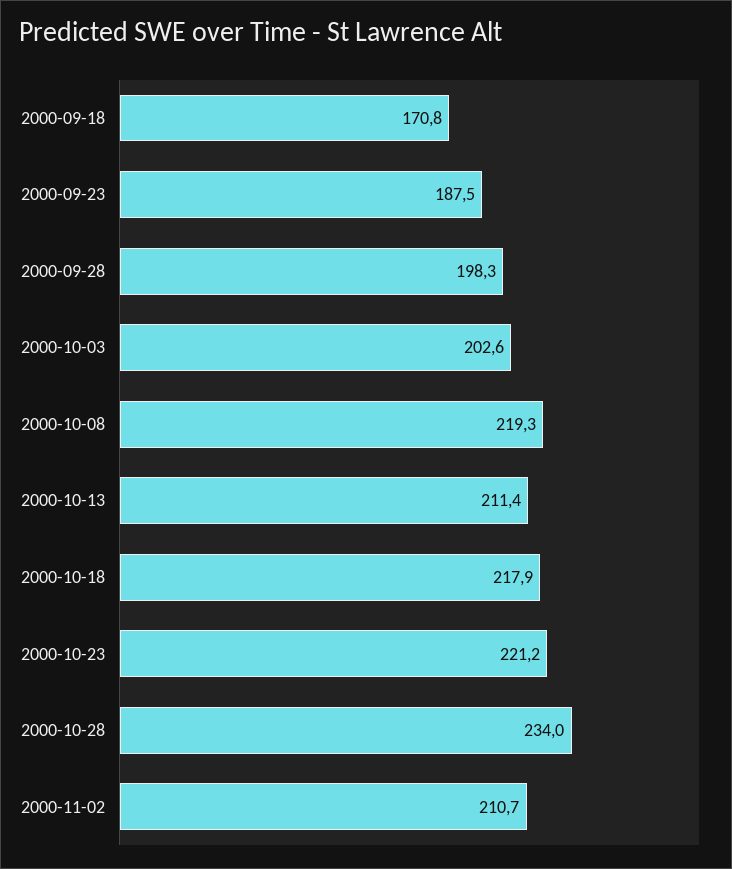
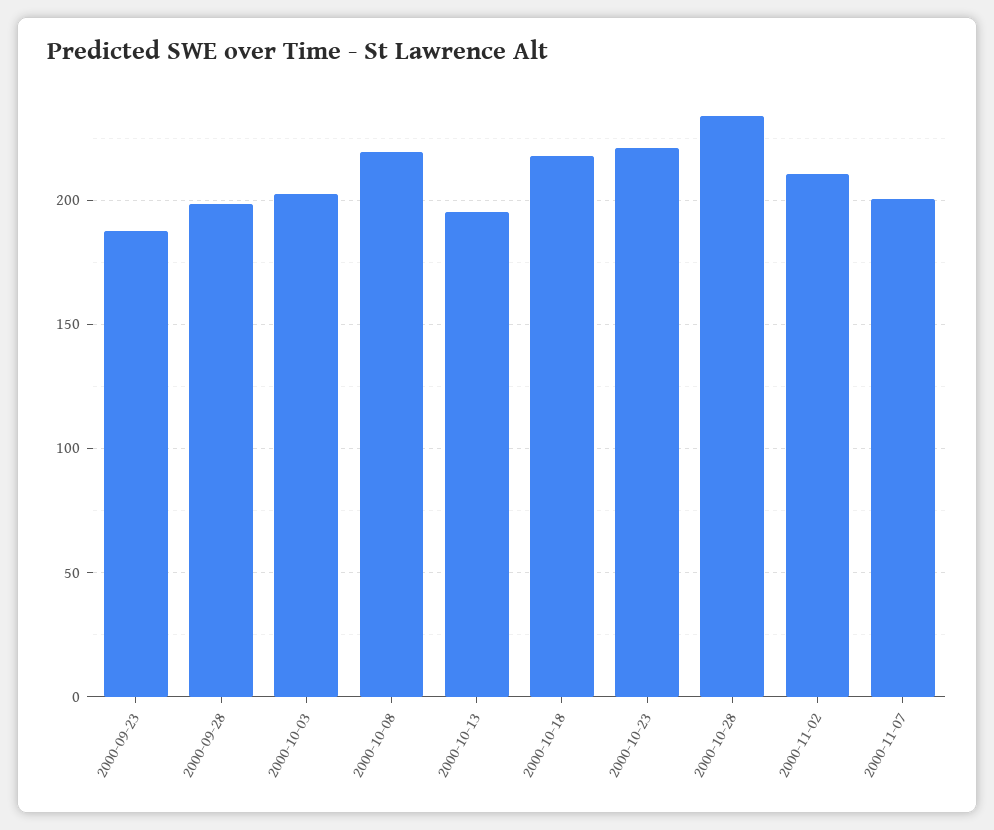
2000-09-18: 170.8 -> none
2000-10-13: 211.4 -> 195
2000-11-07: none -> 200

